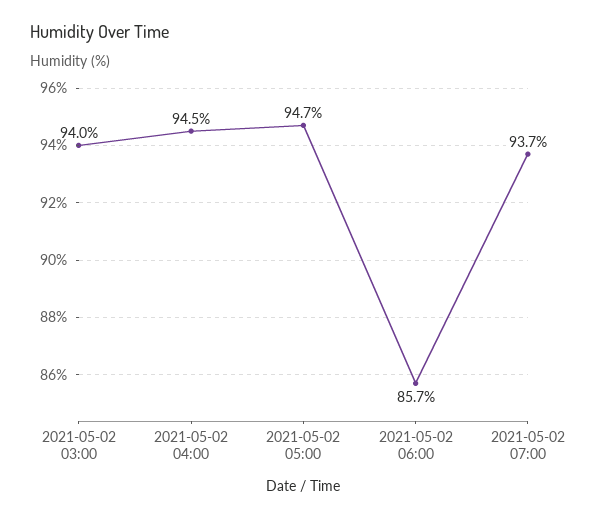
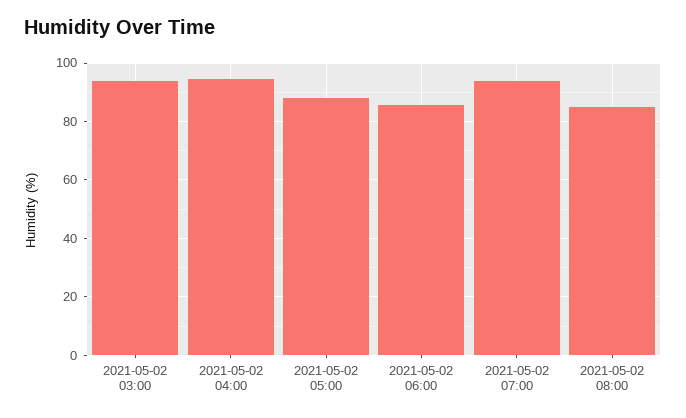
2021-05-02 05:00: 94.7 -> 87.5
2021-05-02 08:00: none -> 85

